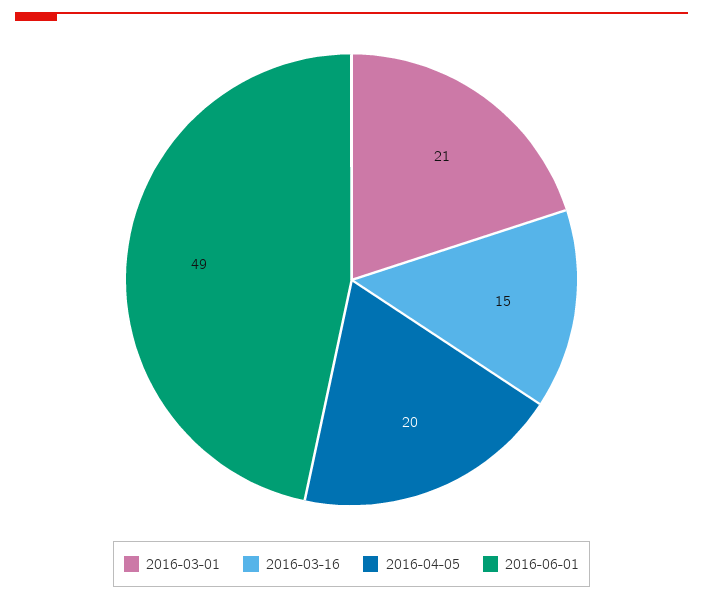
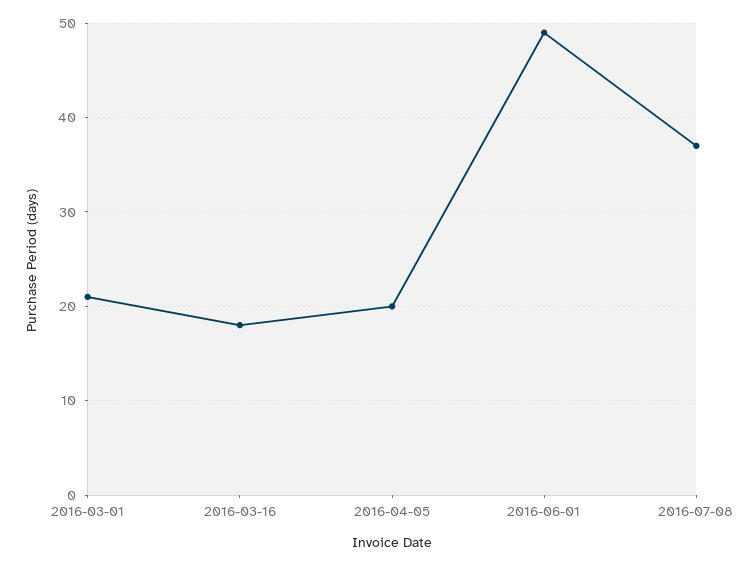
2016-03-16: 15 -> 18
2016-07-08: none -> 37

